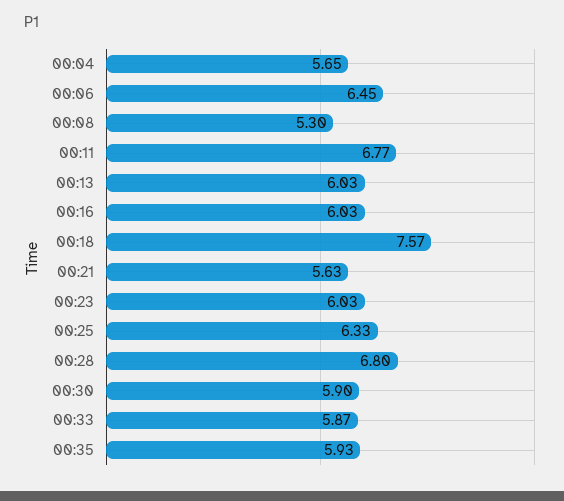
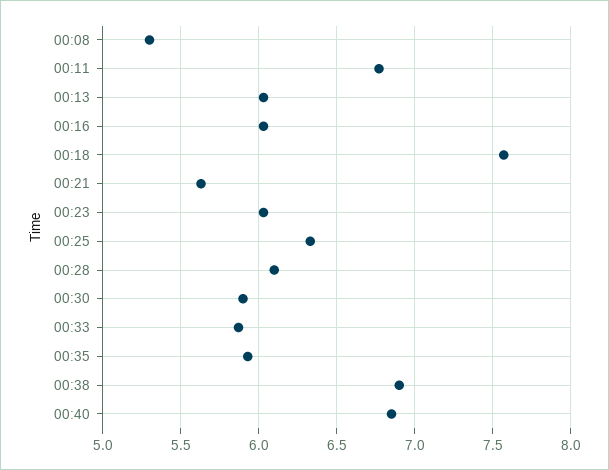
00:04: 5.65 -> none
00:06: 6.45 -> none
00:28: 6.8 -> 6.1
00:38: none -> 6.9
00:40: none -> 6.85

